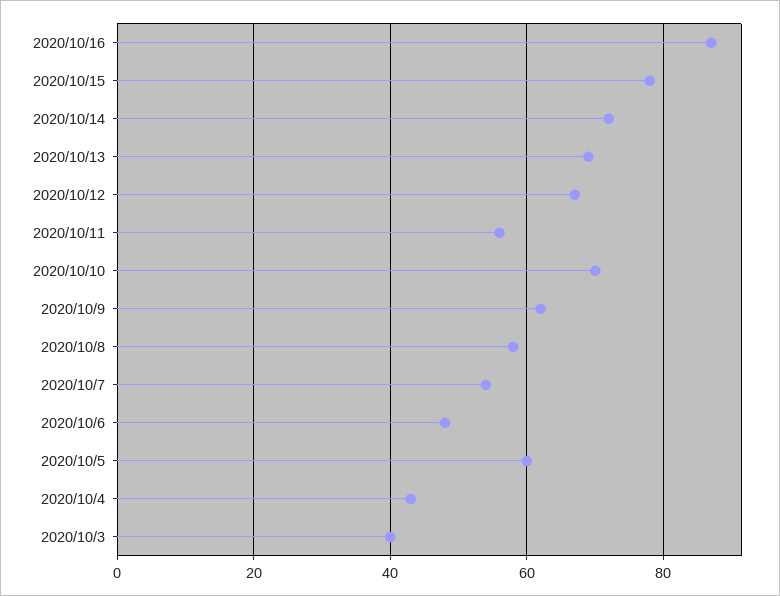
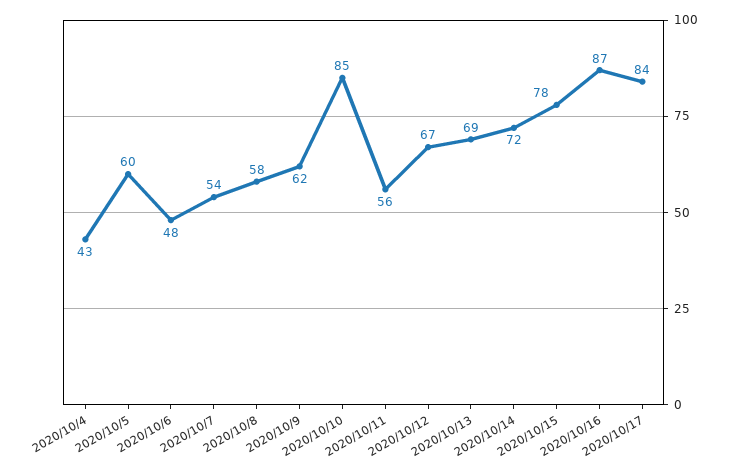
2020/10/10: 70 -> 85
2020/10/3: 40 -> none
2020/10/17: none -> 84

